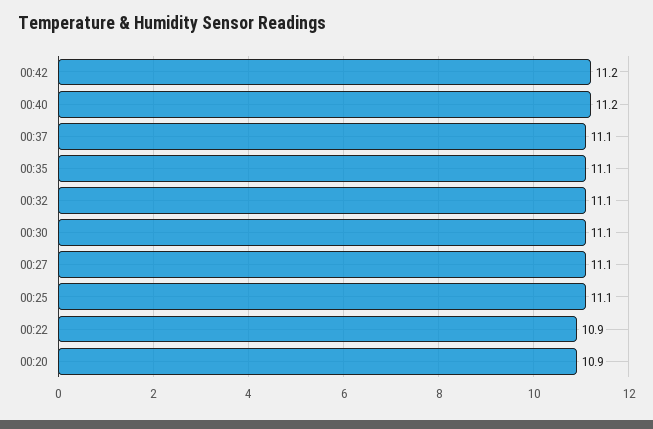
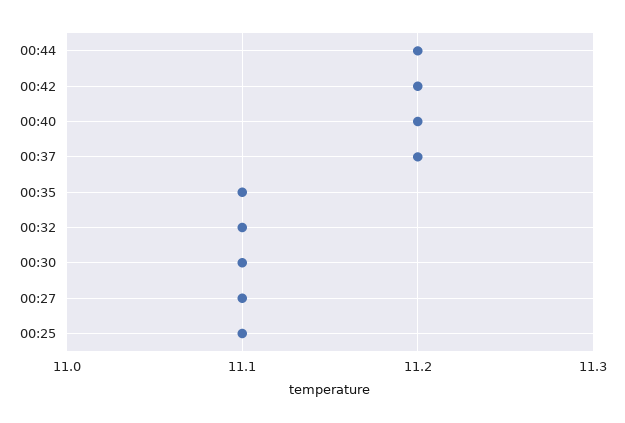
00:37: 11.1 -> 11.2
00:22: 10.9 -> none
00:20: 10.9 -> none
00:44: none -> 11.2

